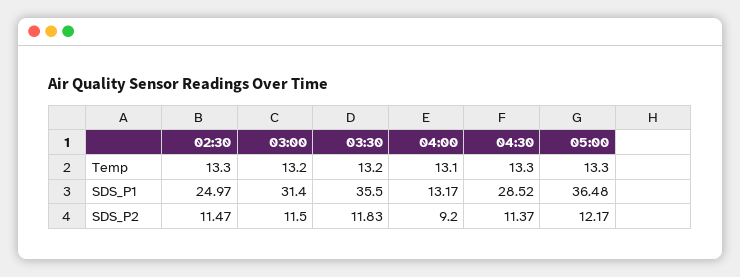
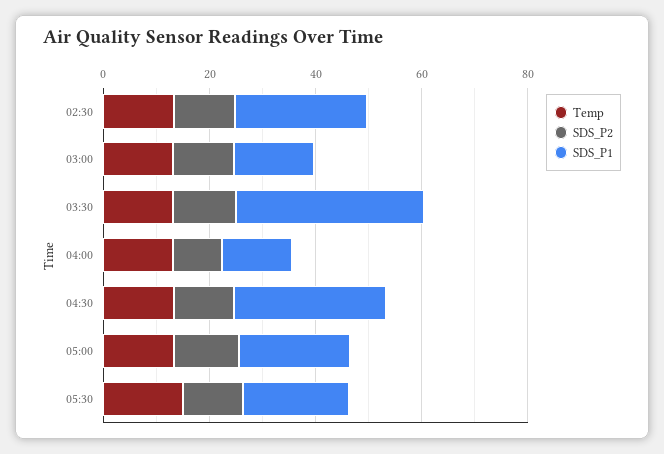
SDS_P1, 03:00: 31.4 -> 15
SDS_P1, 05:00: 36.48 -> 20
Temp, 05:30: none -> 15
SDS_P2, 05:30: none -> 10
SDS_P1, 05:30: none -> 20

